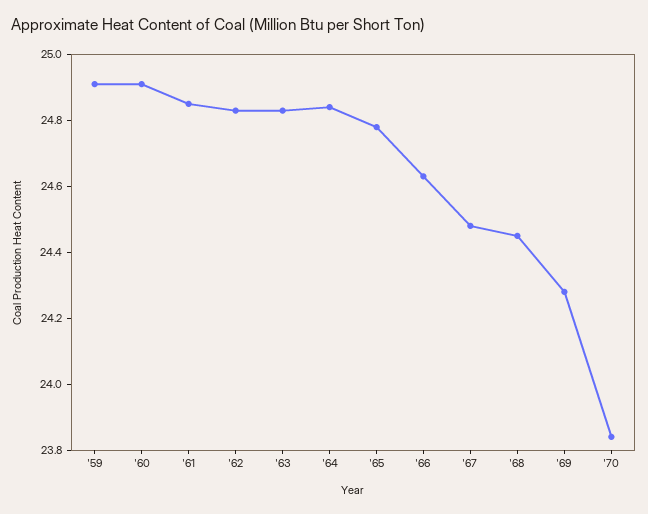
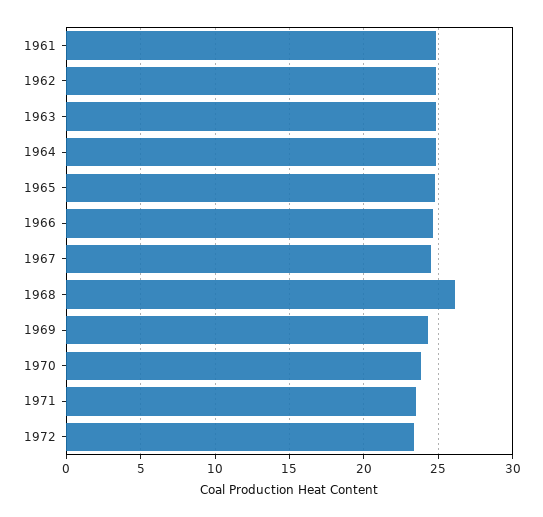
'59: 24.9 -> none
'60: 24.9 -> none
'68: 24.45 -> 26
1971: none -> 23.5
1972: none -> 23.5

